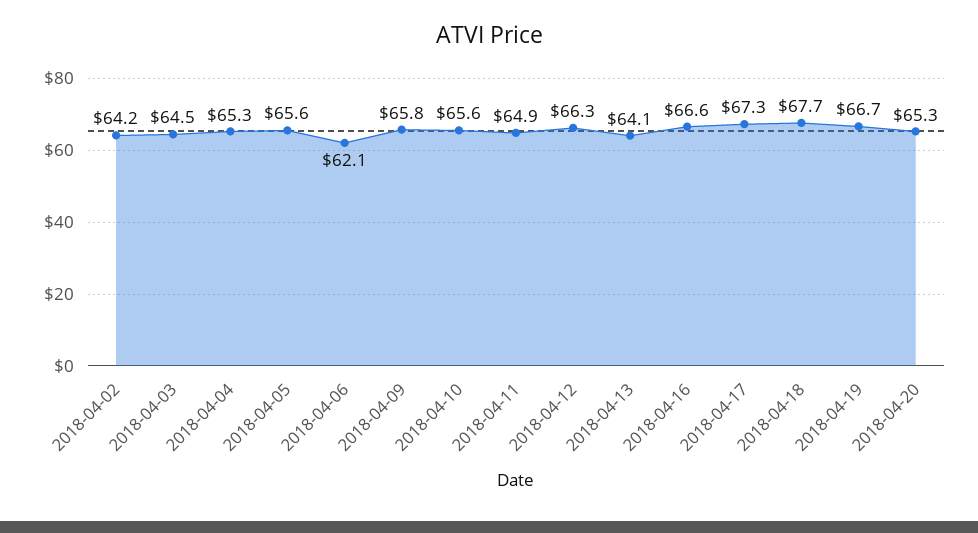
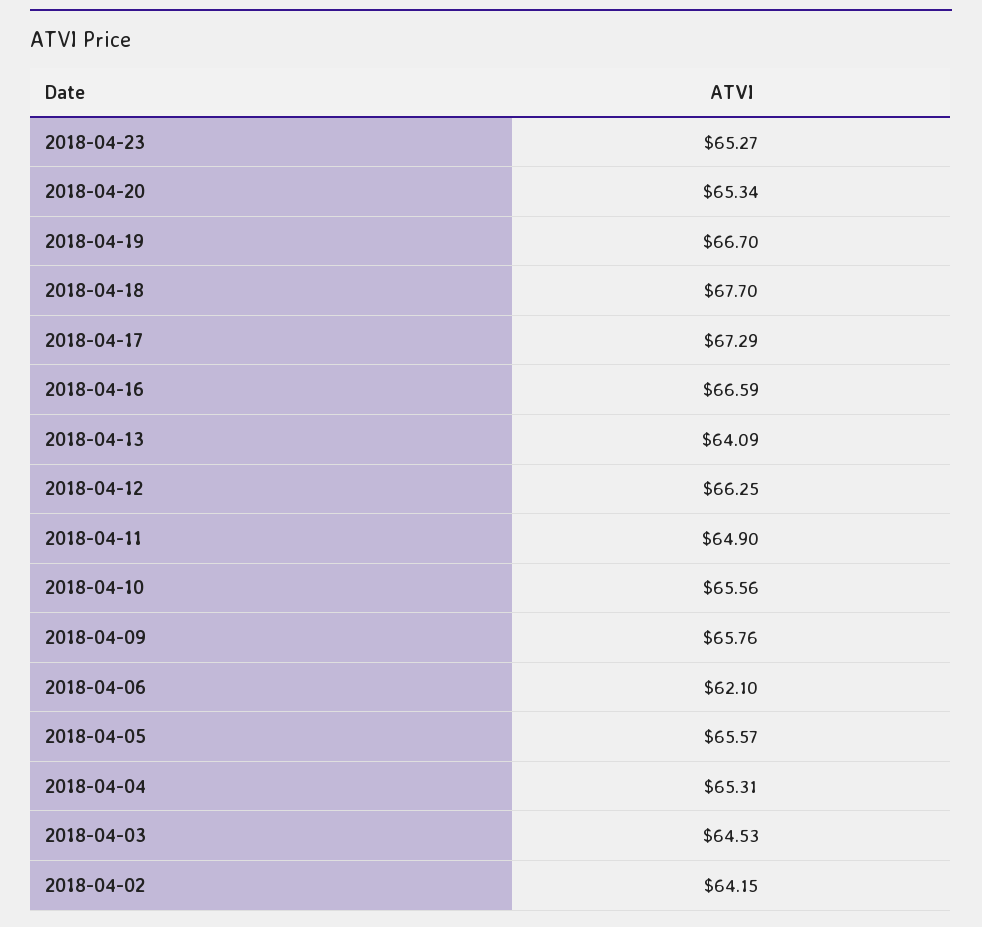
2018-04-23: none -> 65.27

